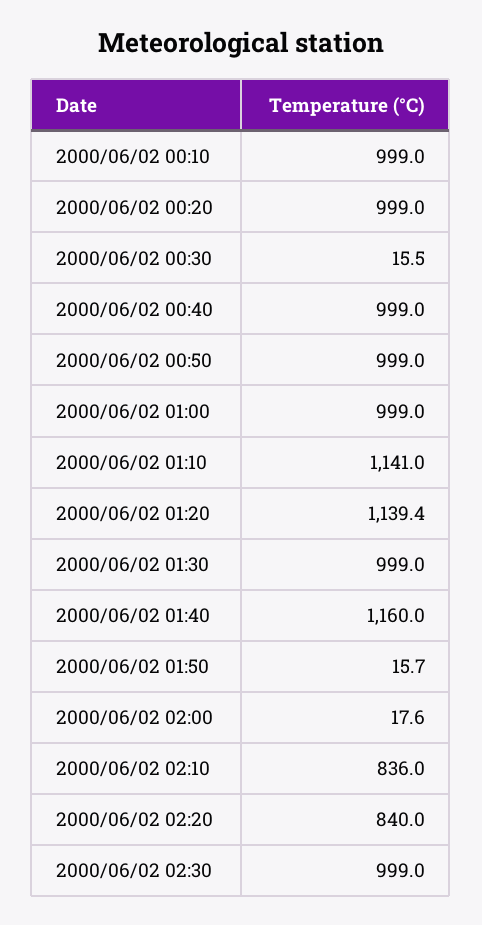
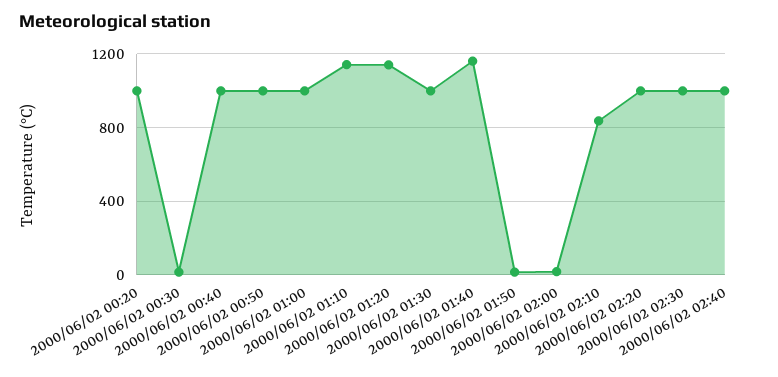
2000/06/02 00:10: 999 -> none
2000/06/02 02:20: 840 -> 1000
2000/06/02 02:40: none -> 1000

